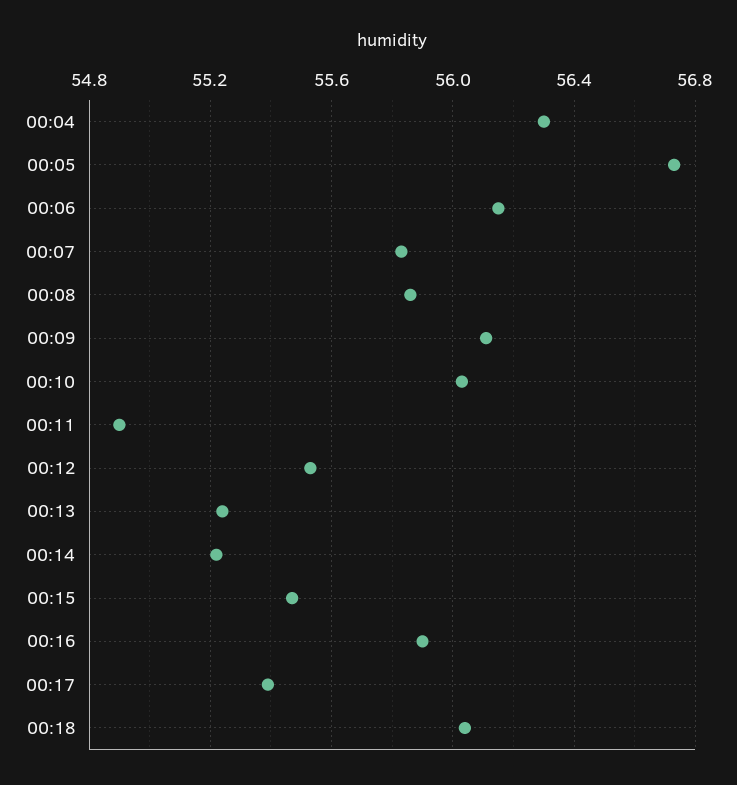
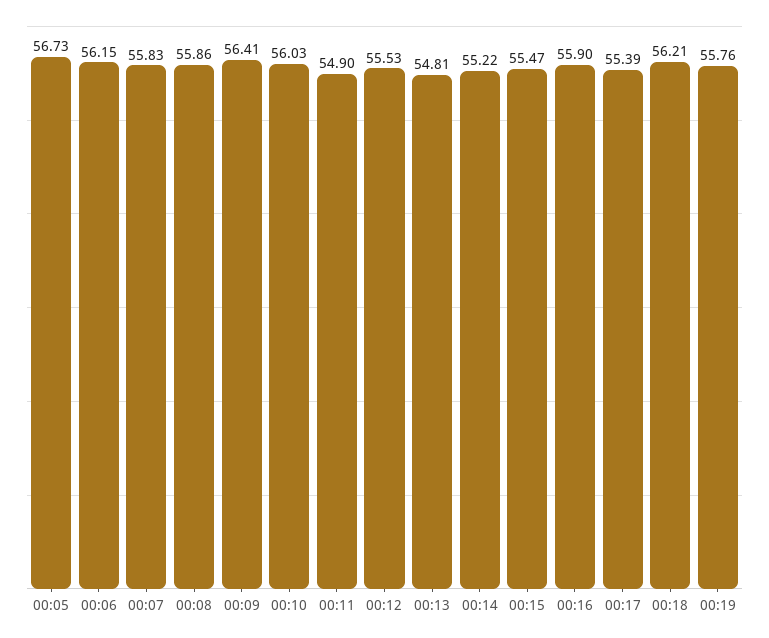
00:04: 56.3 -> none
00:09: 56.1 -> 56.41
00:13: 55.25 -> 54.81
00:18: 56.05 -> 56.21
00:19: none -> 55.76

